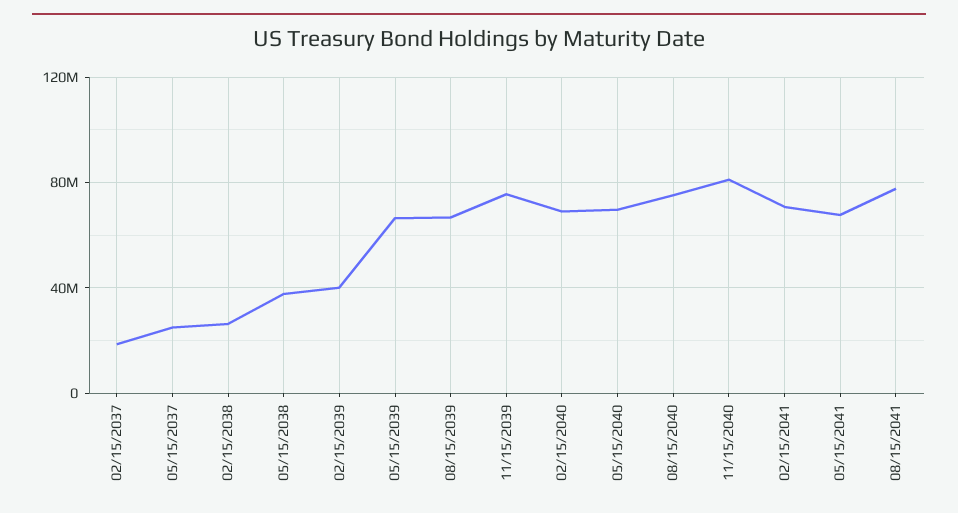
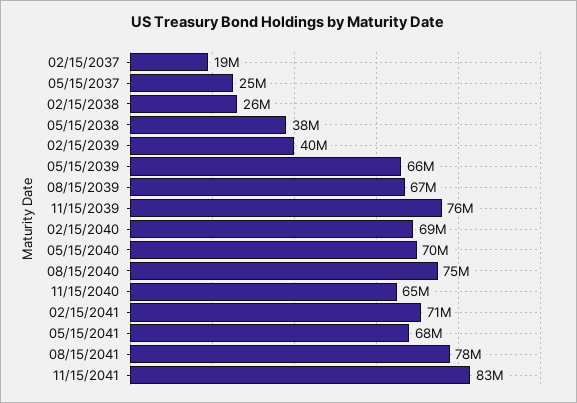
11/15/2040: 80000000 -> 65000000
11/15/2041: none -> 83000000

